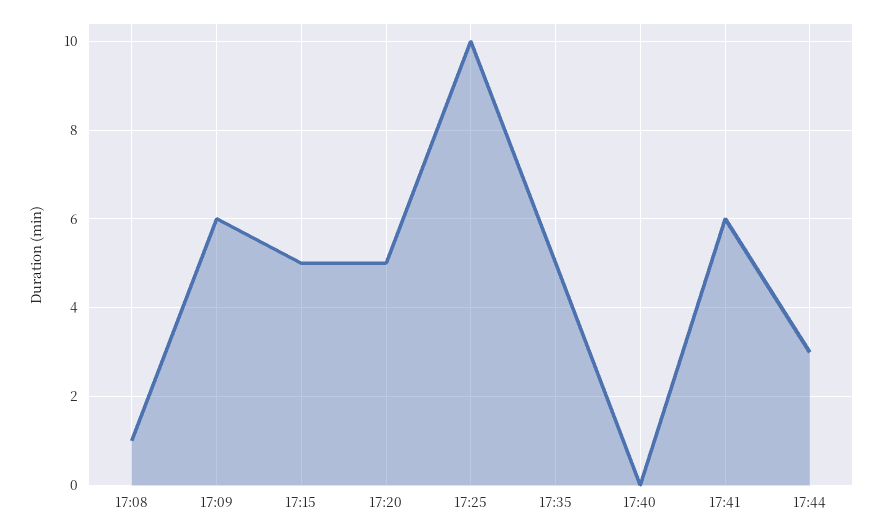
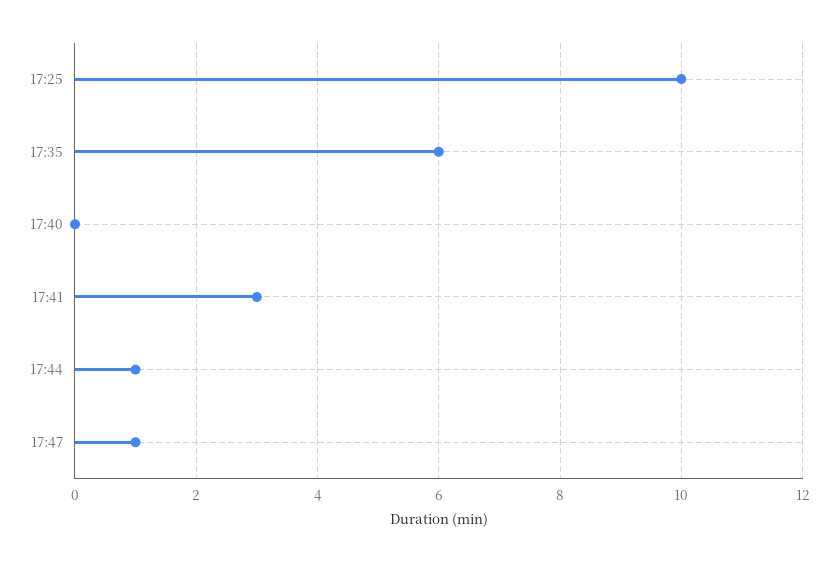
17:08: 1 -> none
17:09: 6 -> none
17:15: 5 -> none
17:20: 5 -> none
17:35: 5 -> 6
17:41: 6 -> 3
17:44: 3 -> 1
17:47: none -> 1

